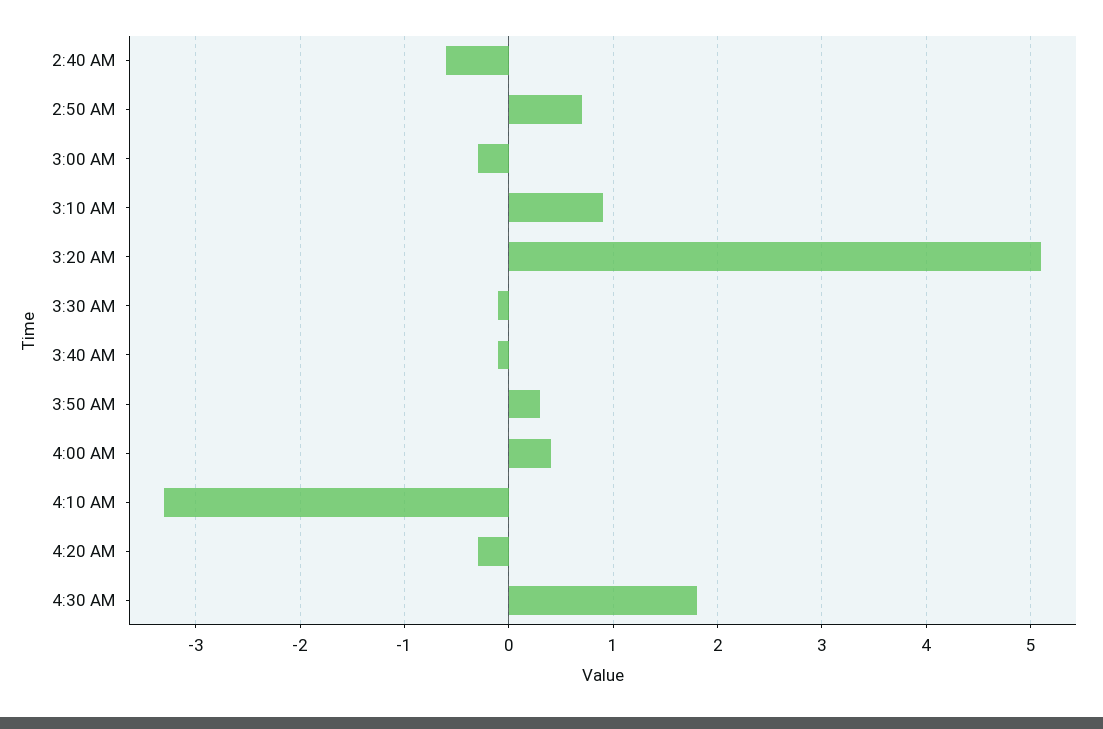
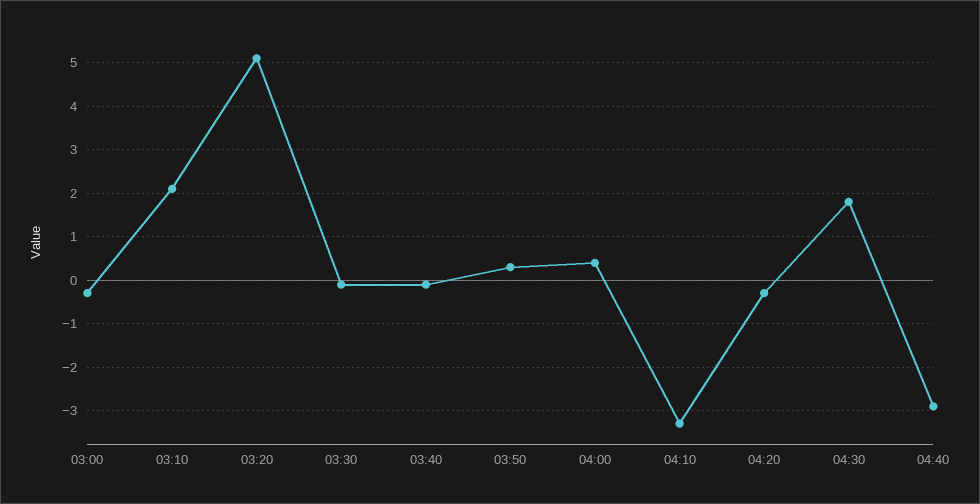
2:40 AM: -0.6 -> none
2:50 AM: 0.7 -> none
3:10 AM: 0.9 -> 2
04:40: none -> -3

